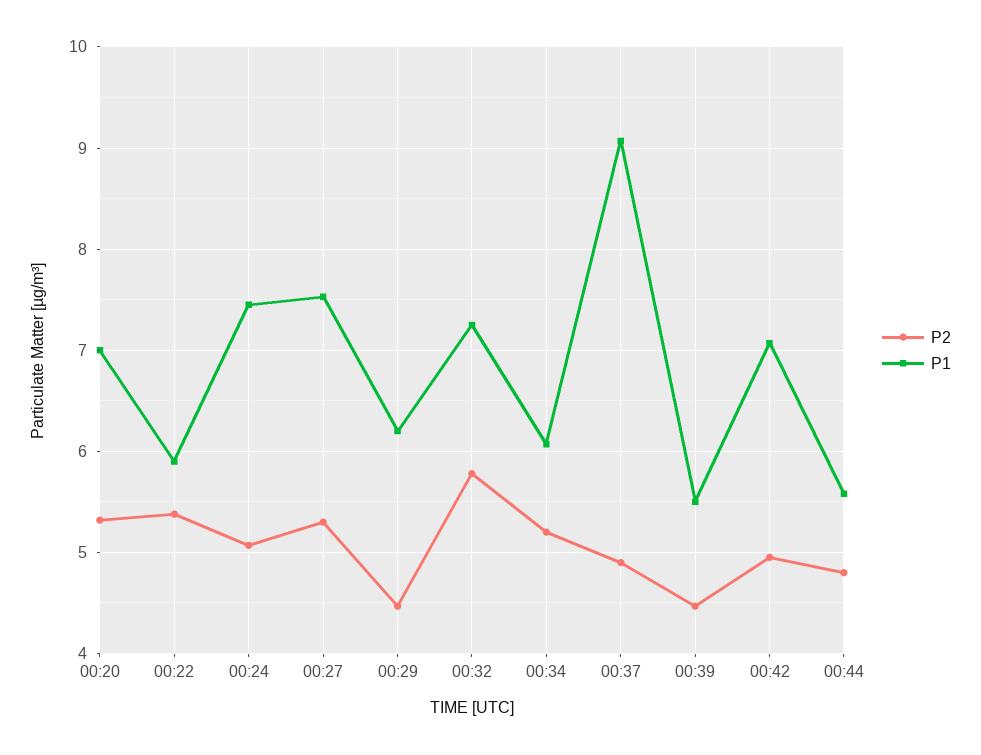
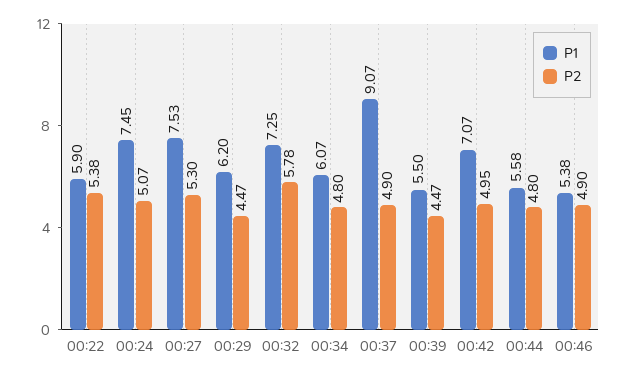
P2, 00:20: 5.3 -> none
P1, 00:20: 7 -> none
P2, 00:34: 5.2 -> 4.8
P1, 00:46: none -> 5.38
P2, 00:46: none -> 4.9

